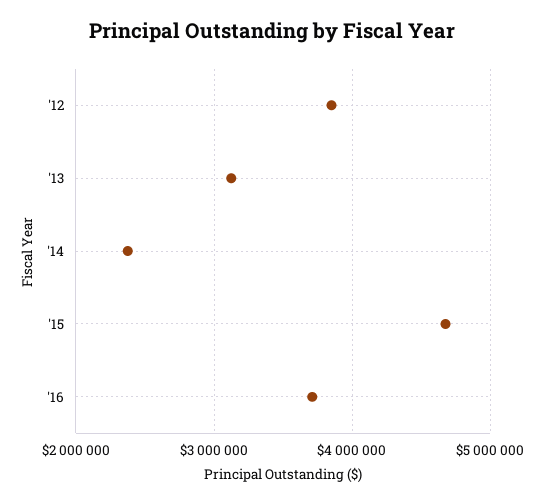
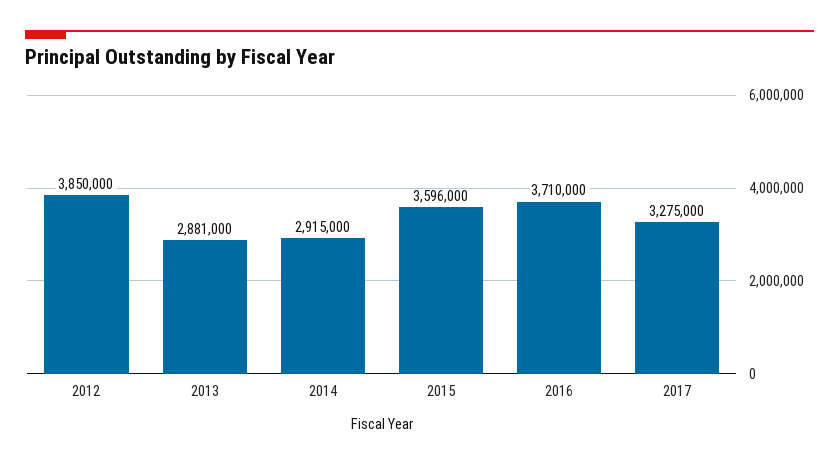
'13: 3100000 -> 2881000
'14: 2400000 -> 2915000
'15: 4700000 -> 3596000
2017: none -> 3275000

